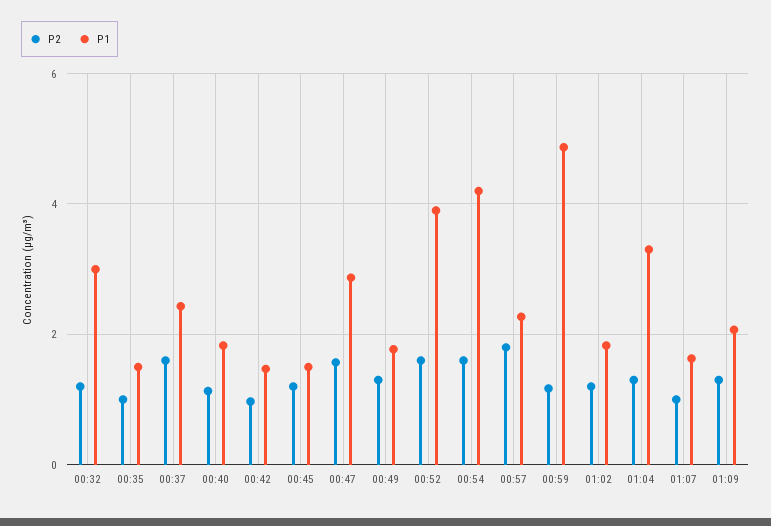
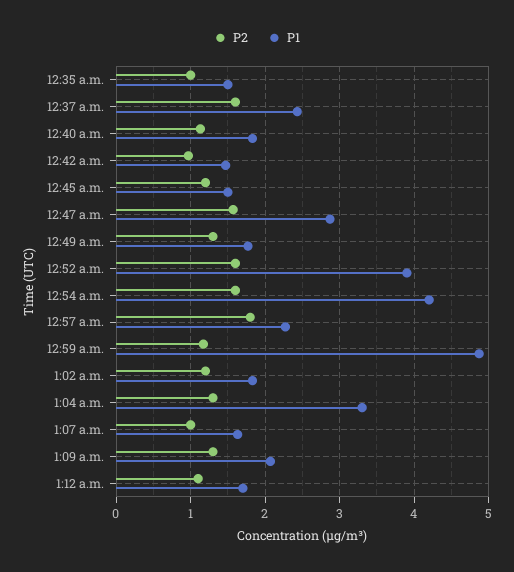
P2, 00:32: 1.2 -> none
P1, 00:32: 3 -> none
P2, 1:12 a.m.: none -> 1.1
P1, 1:12 a.m.: none -> 1.7

